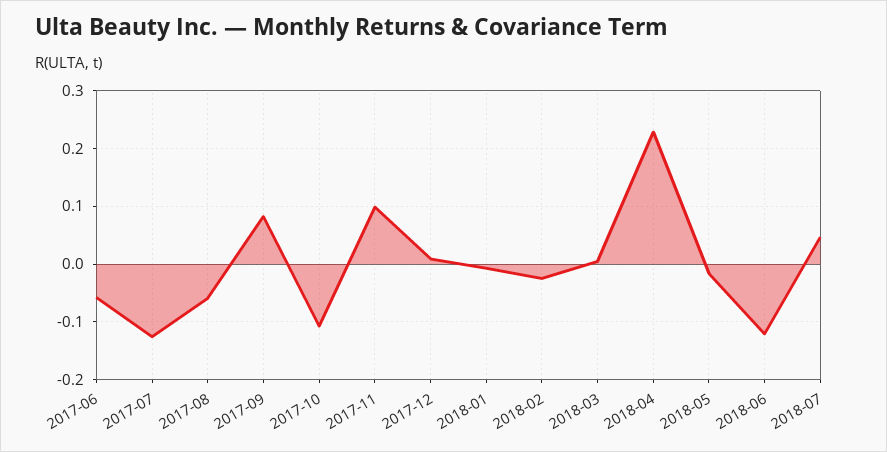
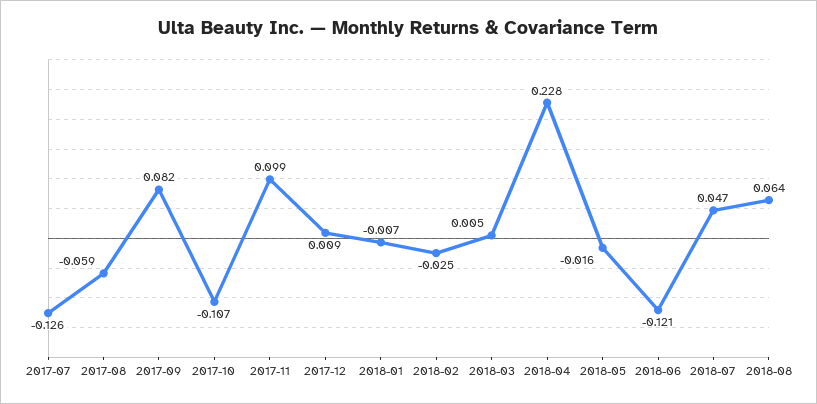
2017-06: -0.06 -> none
2018-08: none -> 0.064

